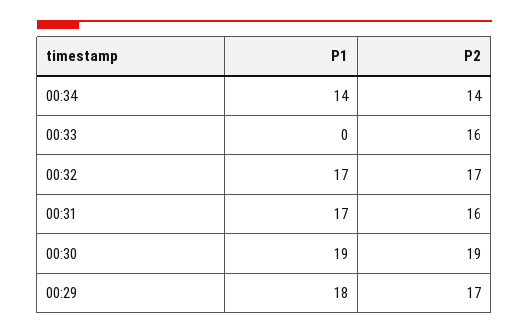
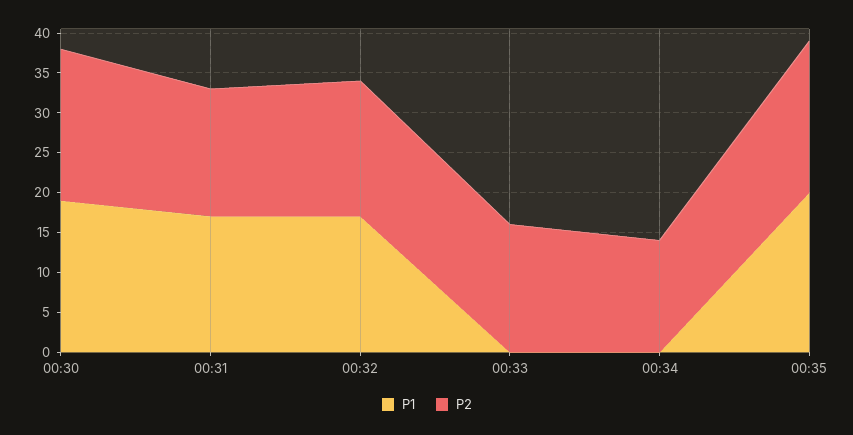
P1, 00:34: 14 -> 0
P1, 00:29: 18 -> none
P2, 00:29: 17 -> none
P1, 00:35: none -> 20
P2, 00:35: none -> 20

